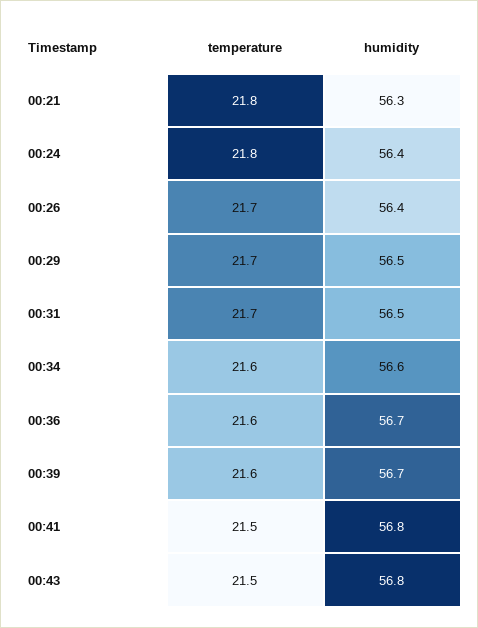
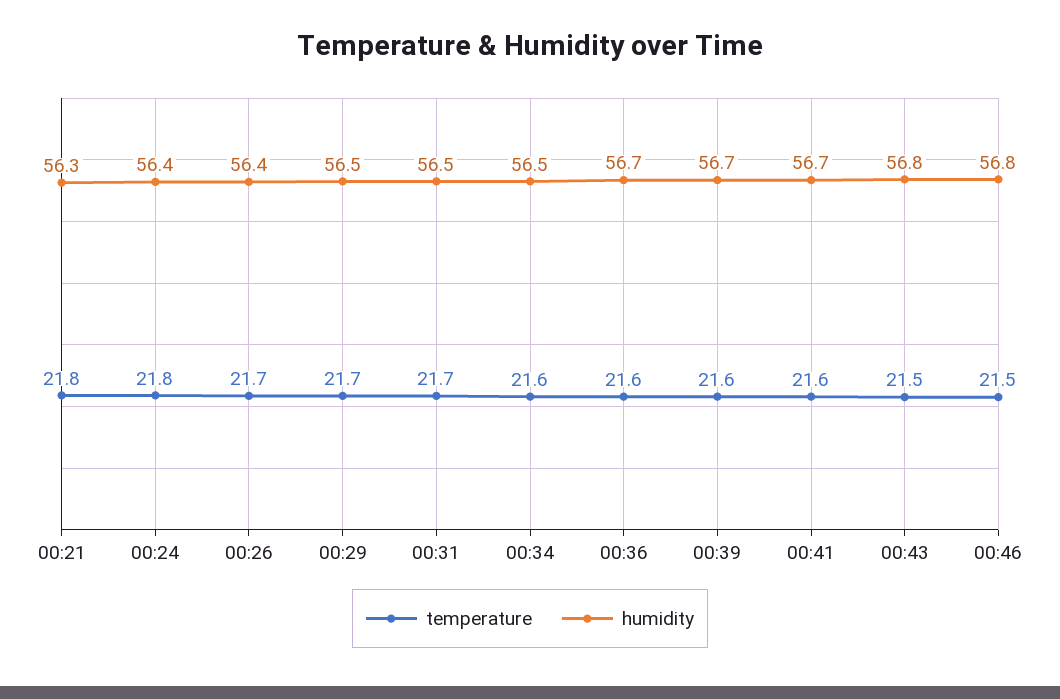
humidity, 00:34: 56.6 -> 56.5
temperature, 00:41: 21.5 -> 21.6
humidity, 00:41: 56.8 -> 56.7
temperature, 00:46: none -> 21.5
humidity, 00:46: none -> 56.8

